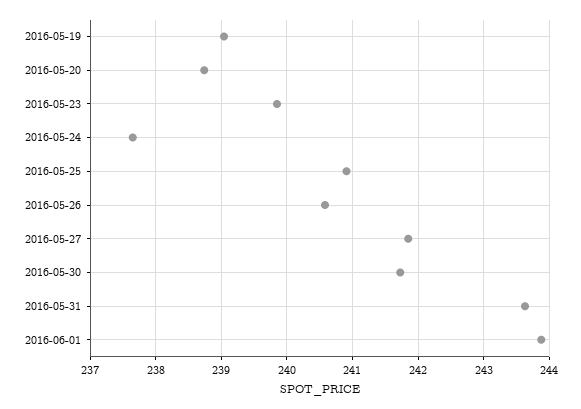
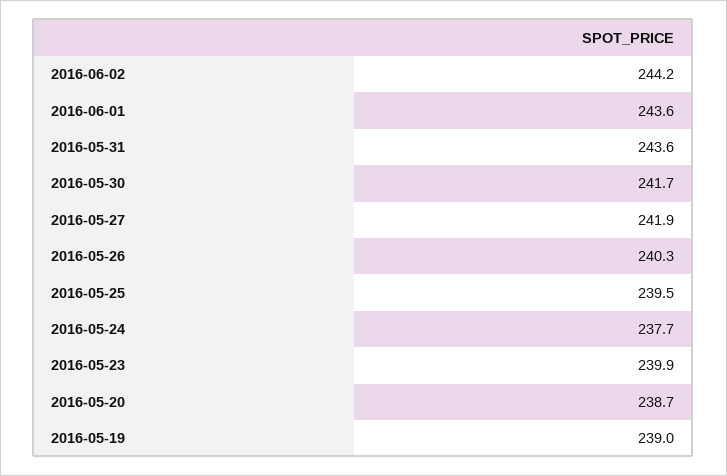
2016-05-25: 240.9 -> 239.5
2016-05-26: 240.6 -> 240.3
2016-06-01: 243.9 -> 243.6
2016-06-02: none -> 244.2

